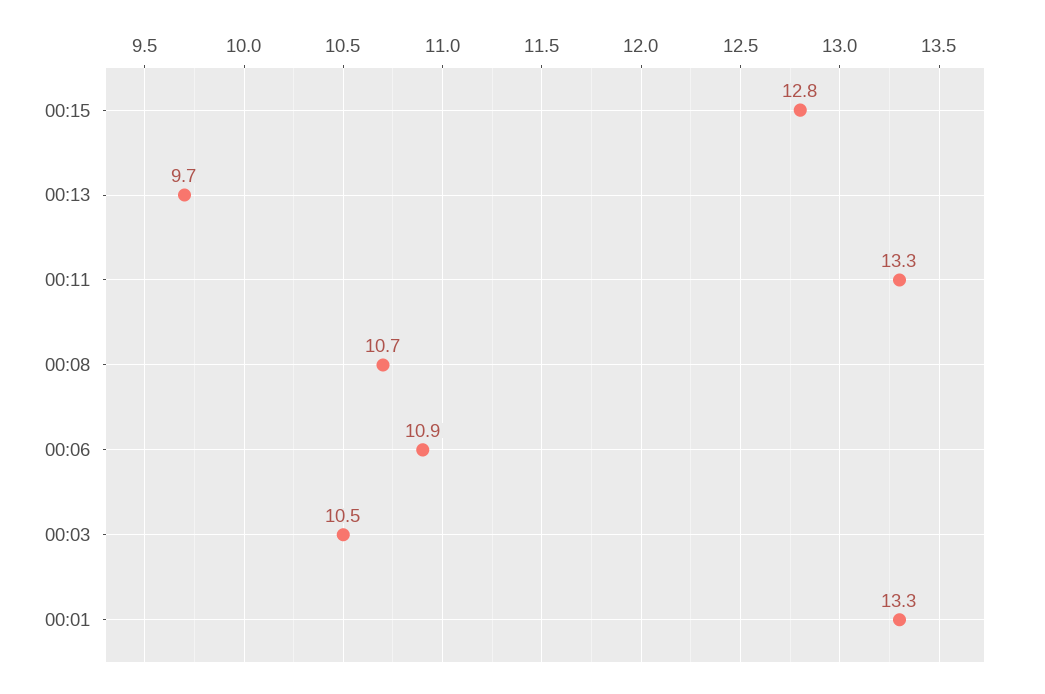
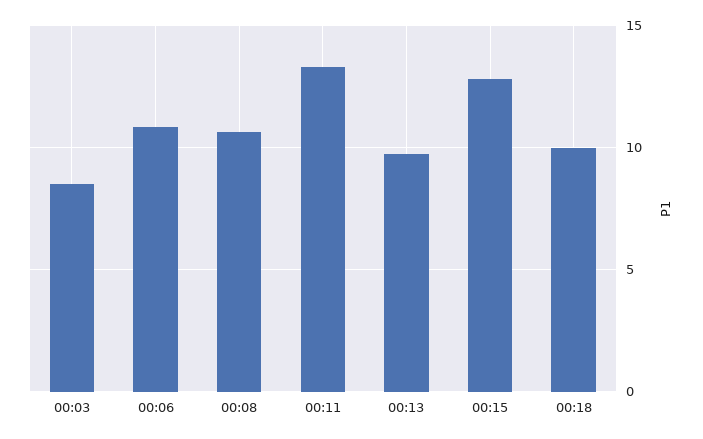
00:03: 10.5 -> 8.5
00:01: 13.3 -> none
00:18: none -> 10

